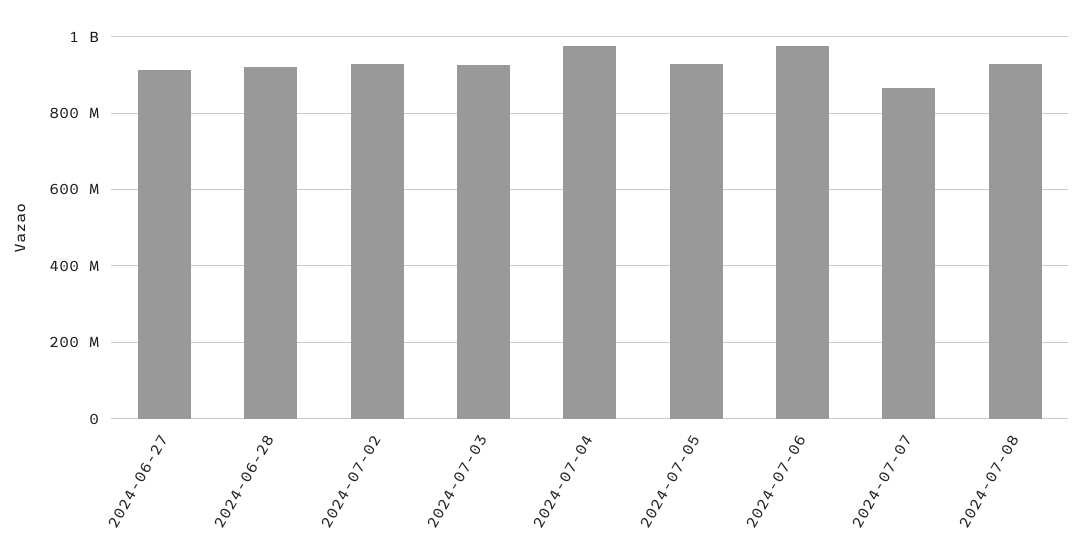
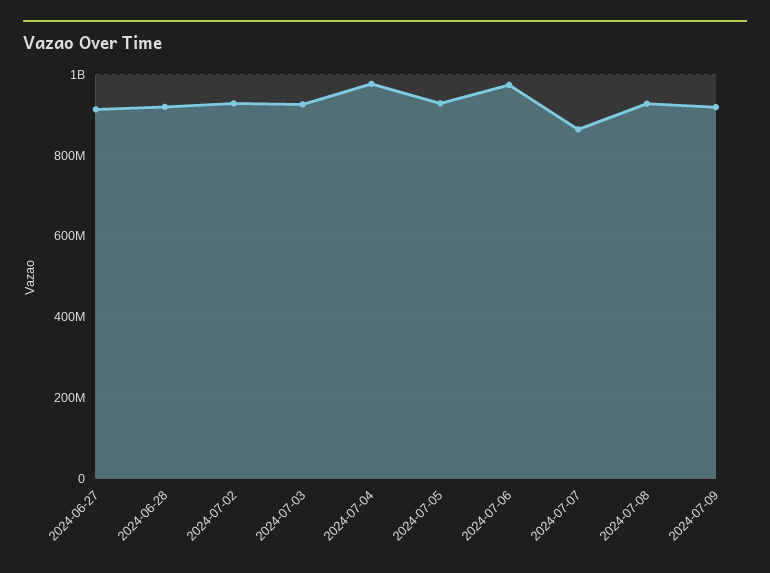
2024-07-09: none -> 920000000

